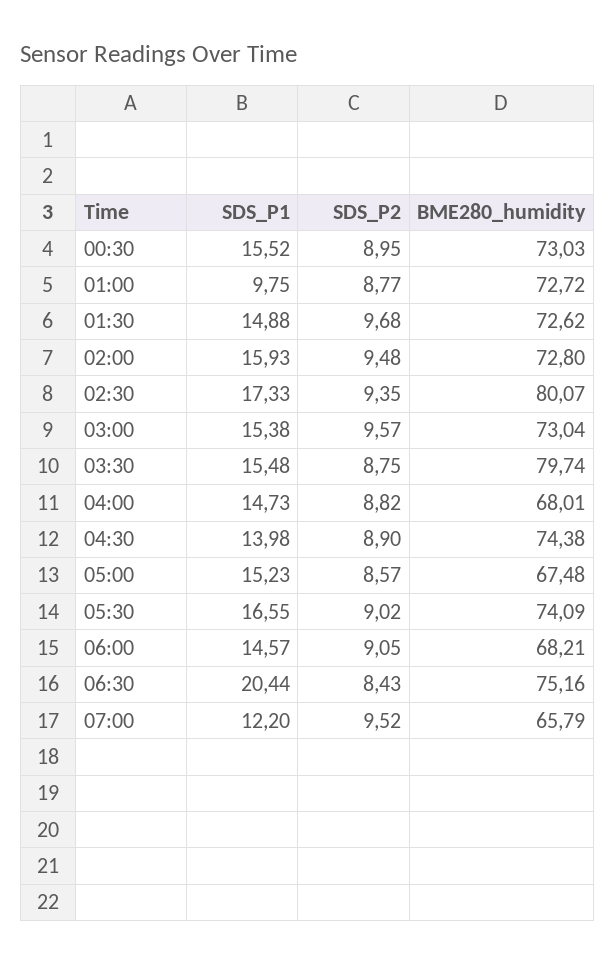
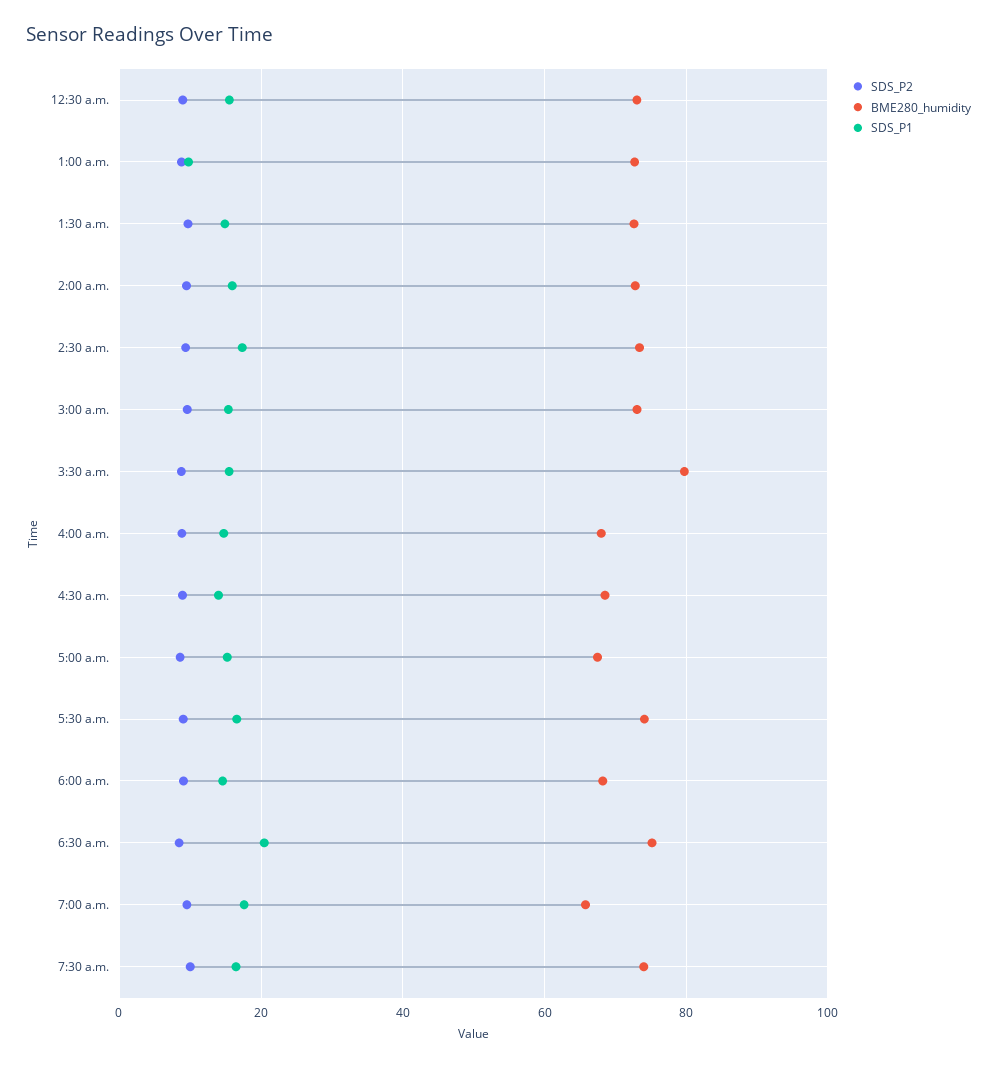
BME280_humidity, 02:30: 80.07 -> 74
BME280_humidity, 04:30: 74.38 -> 68
SDS_P1, 07:00: 12.2 -> 18
SDS_P2, 7:30 a.m.: none -> 10
BME280_humidity, 7:30 a.m.: none -> 74
SDS_P1, 7:30 a.m.: none -> 16

